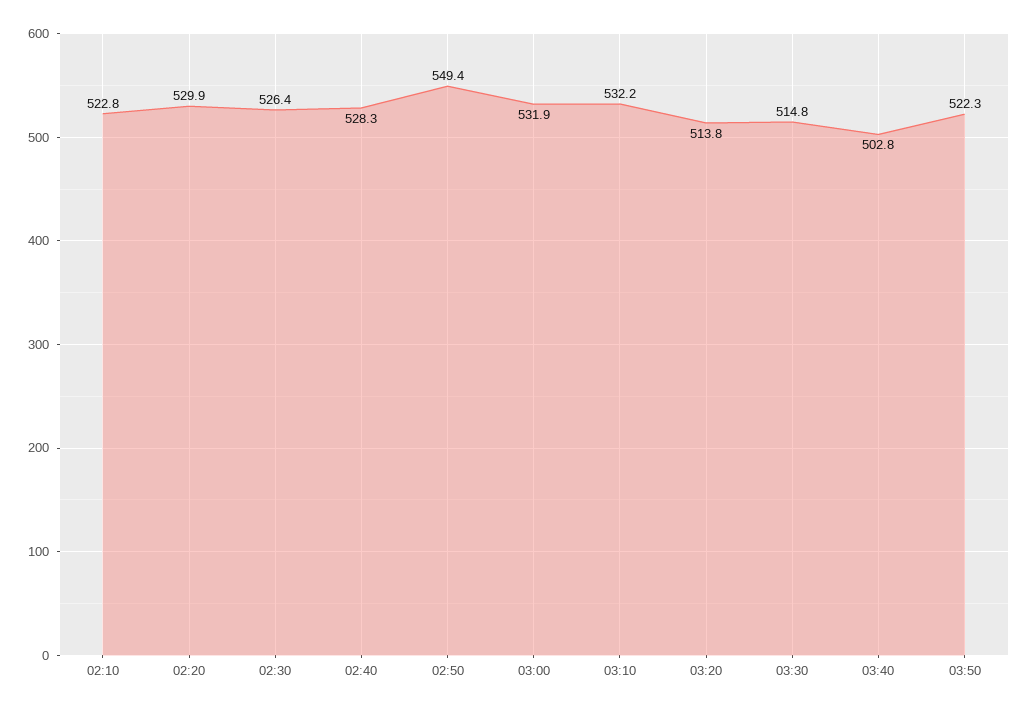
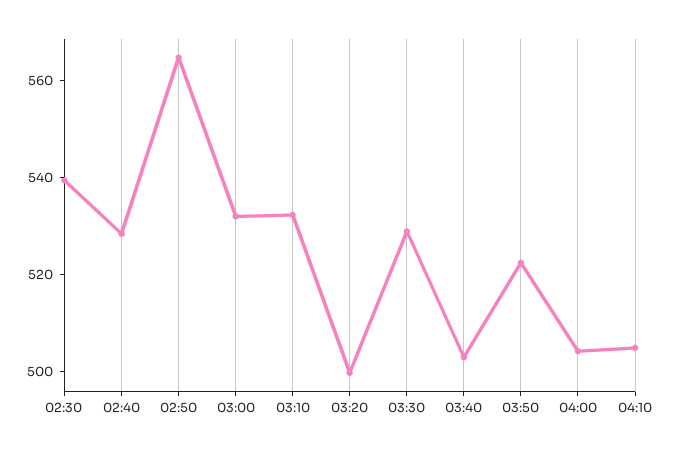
02:10: 522.8 -> none
02:20: 529.9 -> none
02:30: 526.4 -> 540
02:50: 549.4 -> 565
03:20: 513.8 -> 500
03:30: 514.8 -> 530
04:00: none -> 505
04:10: none -> 505

